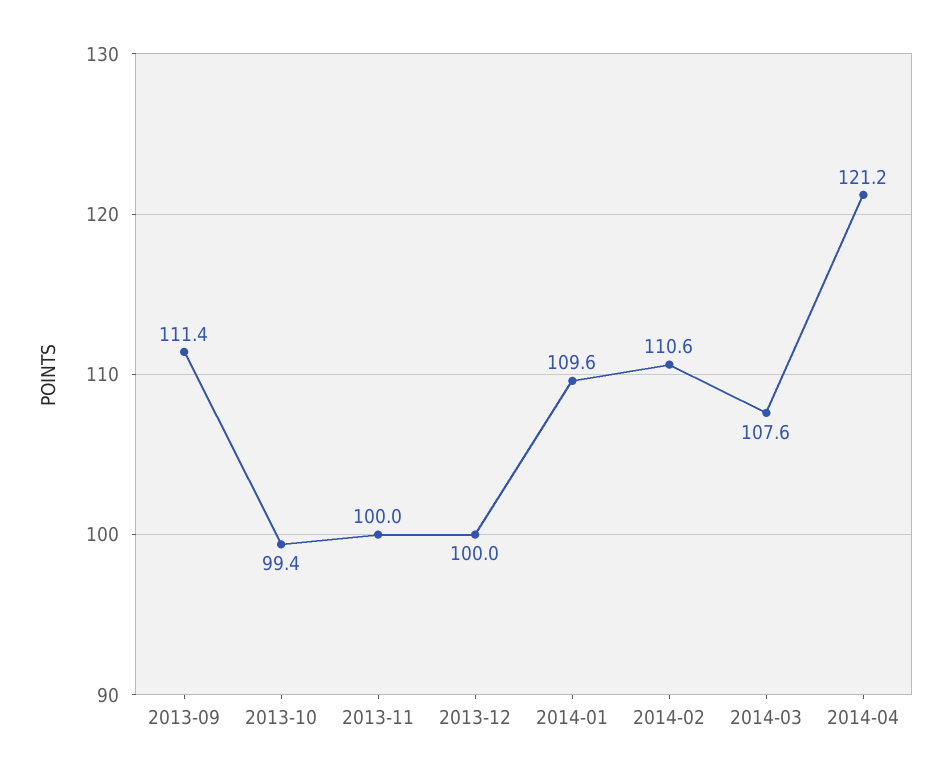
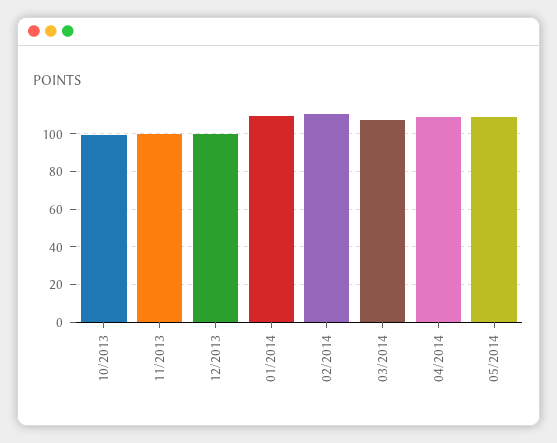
2013-09: 111.4 -> none
2014-04: 121.2 -> 110
05/2014: none -> 110

